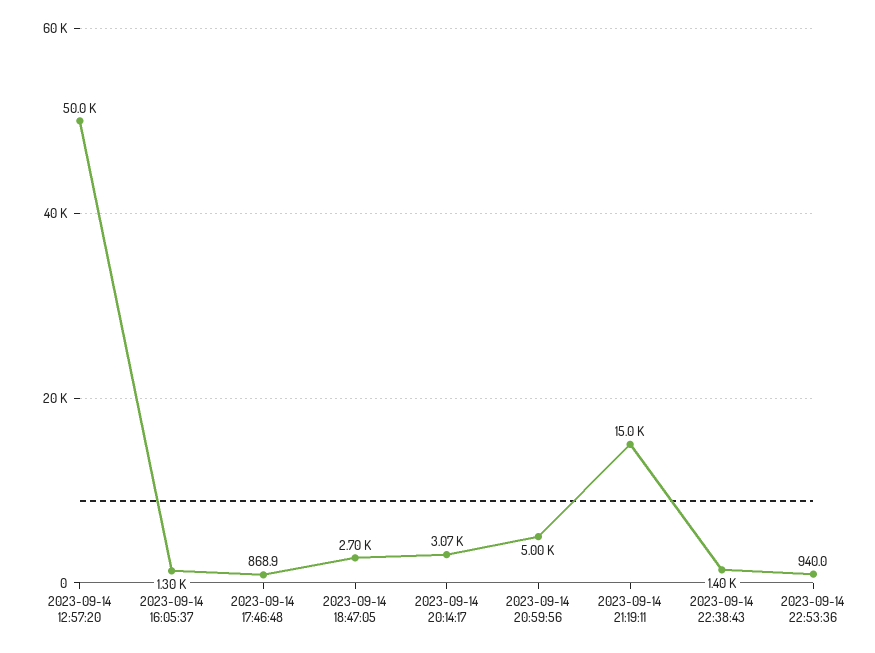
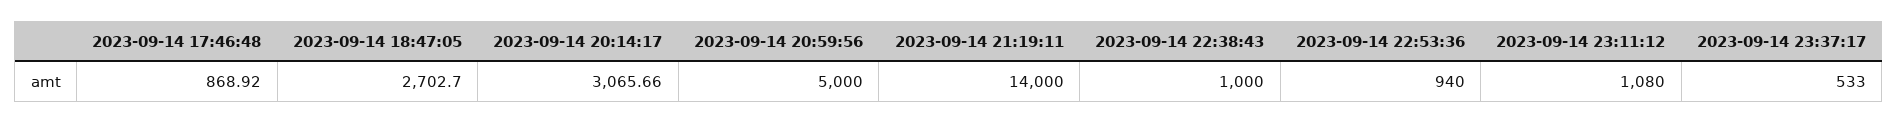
2023-09-14 12:57:20: 50000 -> none
2023-09-14 16:05:37: 1300 -> none
2023-09-14 21:19:11: 15000 -> 14000
2023-09-14 22:38:43: 1400 -> 1000
2023-09-14 23:11:12: none -> 1080
2023-09-14 23:37:17: none -> 533

